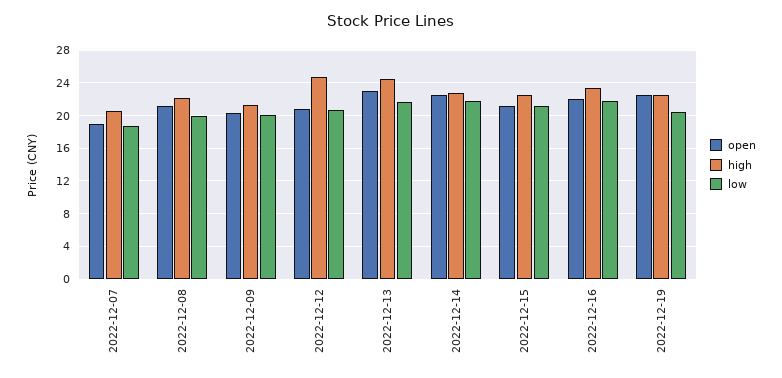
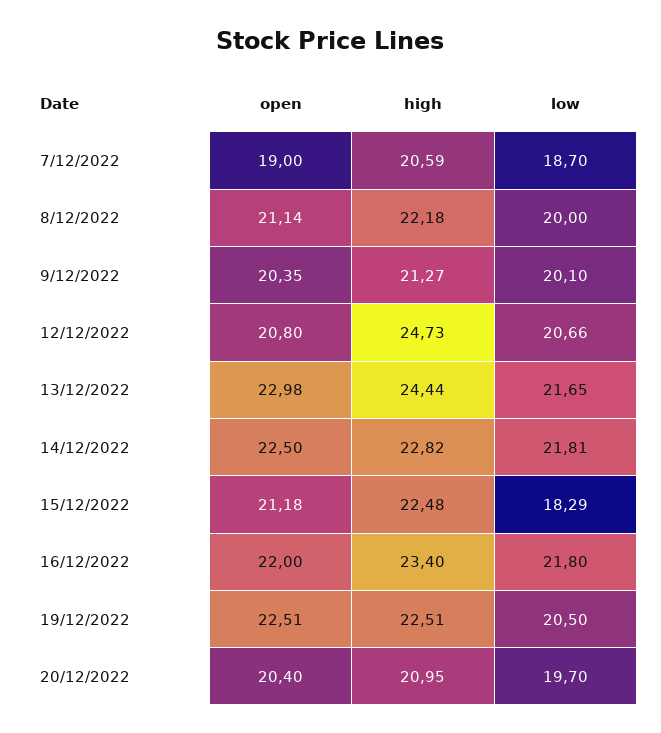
low, 2022-12-15: 21 -> 18.29
open, 20/12/2022: none -> 20.4
high, 20/12/2022: none -> 20.95
low, 20/12/2022: none -> 19.7

